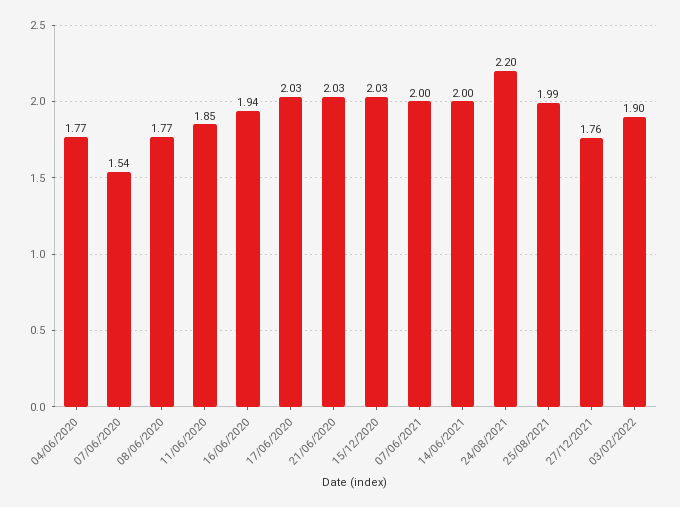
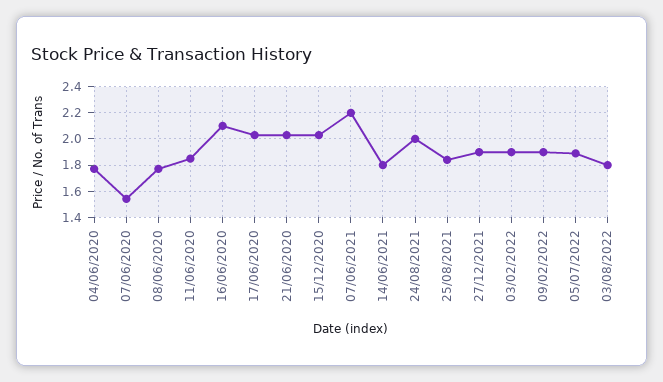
16/06/2020: 1.94 -> 2.1
07/06/2021: 2 -> 2.2
14/06/2021: 2 -> 1.8
24/08/2021: 2.2 -> 2
25/08/2021: 1.99 -> 1.85
27/12/2021: 1.76 -> 1.9
09/02/2022: none -> 1.9
05/07/2022: none -> 1.9
03/08/2022: none -> 1.8

